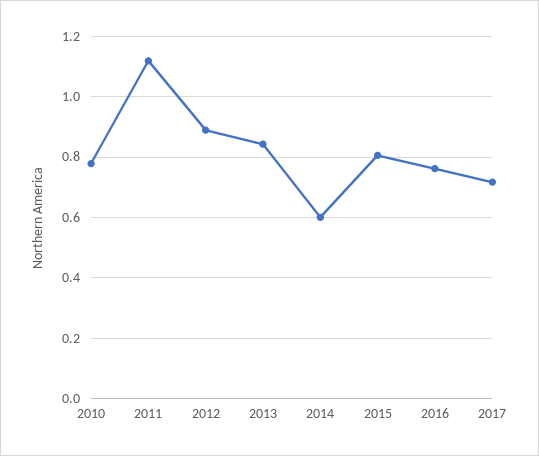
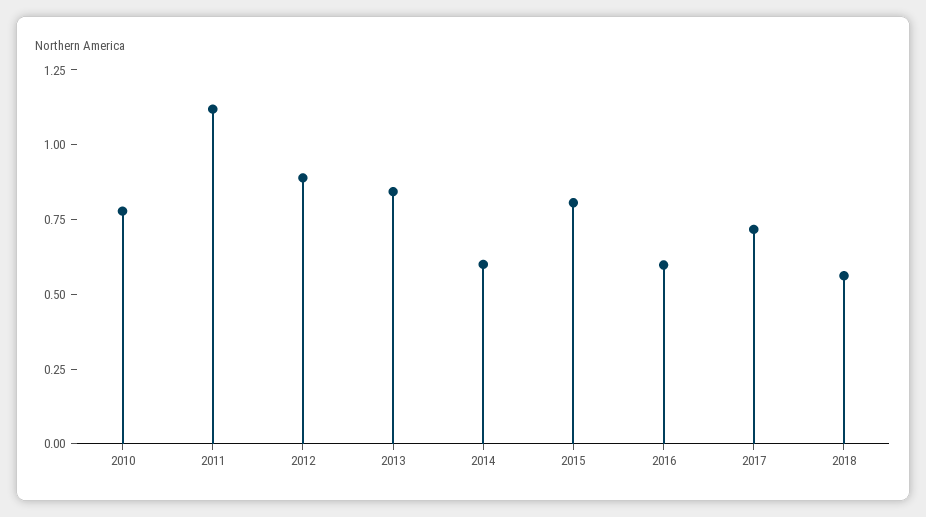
2016: 0.76 -> 0.6
2018: none -> 0.55

